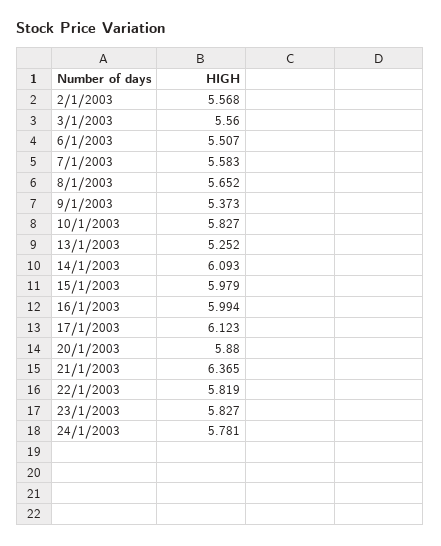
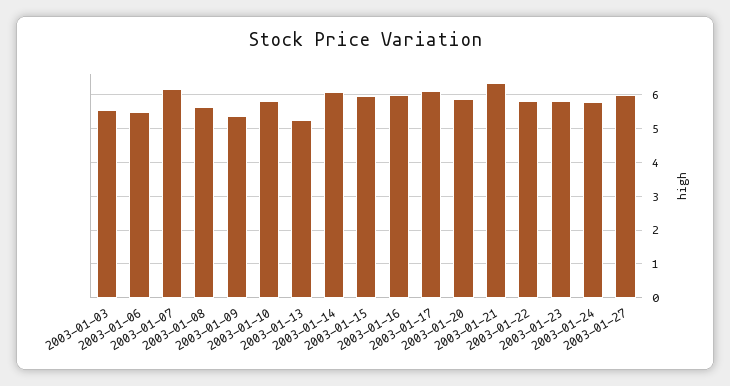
2/1/2003: 5.568 -> none
7/1/2003: 5.583 -> 6.2
2003-01-27: none -> 6

